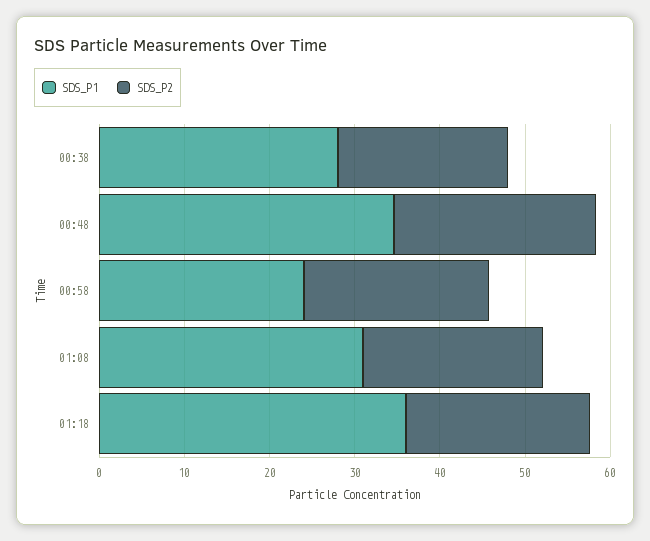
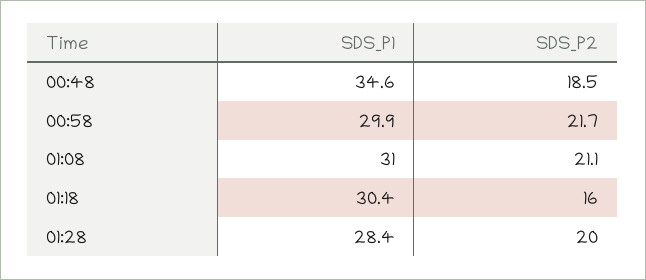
SDS_P1, 00:38: 28 -> none
SDS_P2, 00:38: 20 -> none
SDS_P2, 00:48: 24 -> 18.5
SDS_P1, 00:58: 24 -> 29.9
SDS_P1, 01:18: 36 -> 30.4
SDS_P2, 01:18: 22 -> 16
SDS_P1, 01:28: none -> 28.4
SDS_P2, 01:28: none -> 20

